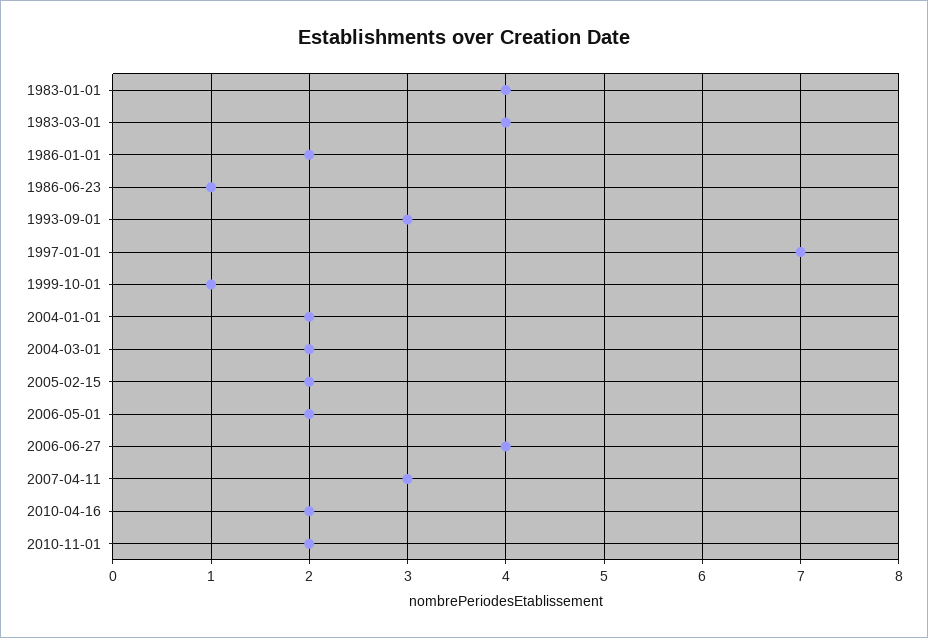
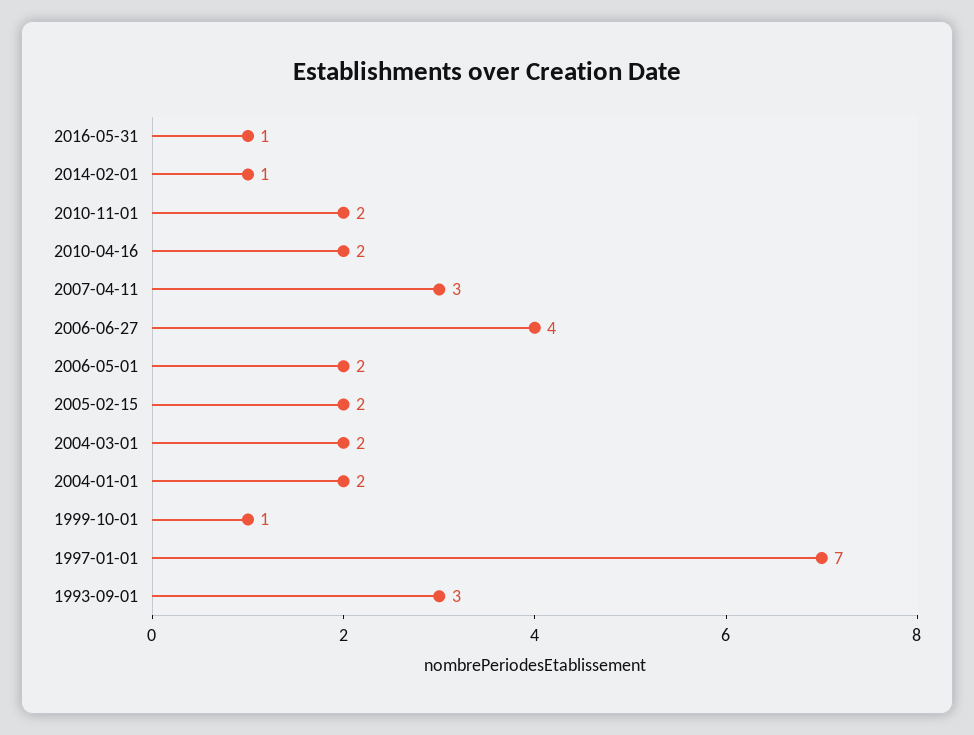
1983-01-01: 4 -> none
1983-03-01: 4 -> none
1986-01-01: 2 -> none
1986-06-23: 1 -> none
2016-05-31: none -> 1
2014-02-01: none -> 1

